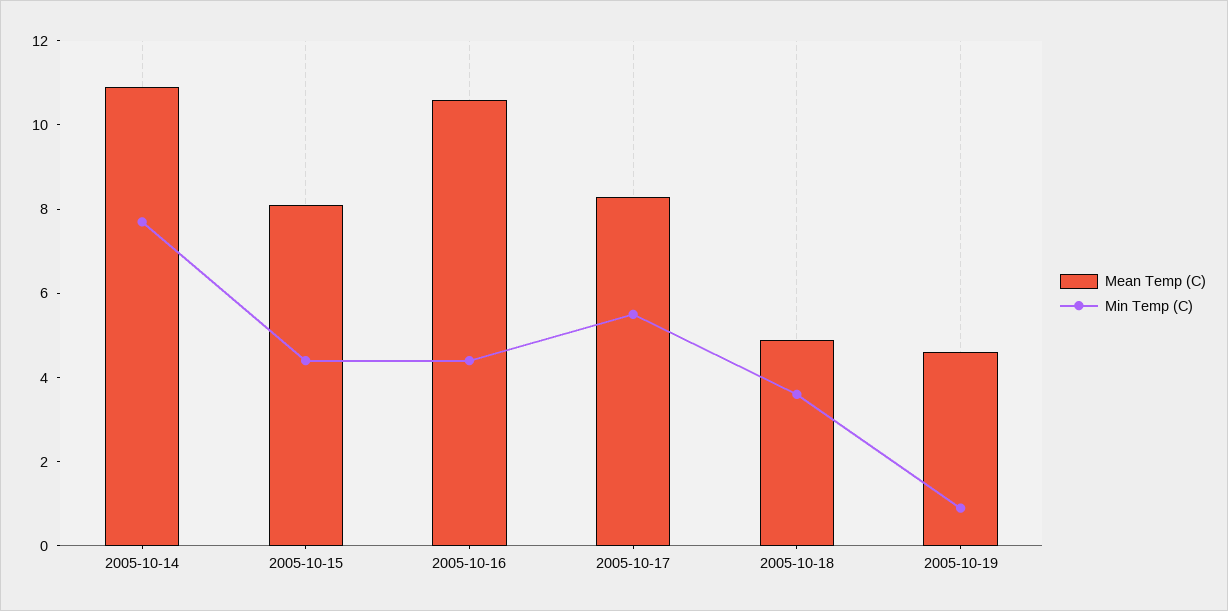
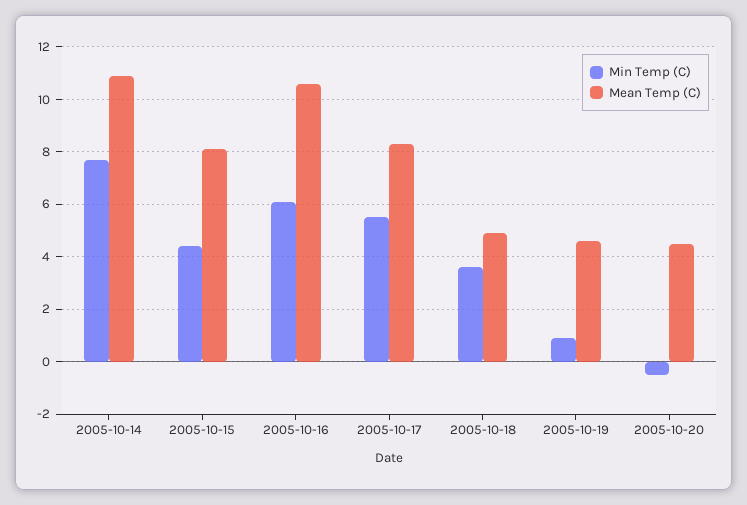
Min Temp (C), 2005-10-16: 4.5 -> 6
Min Temp (C), 2005-10-20: none -> -0.5
Mean Temp (C), 2005-10-20: none -> 4.5

